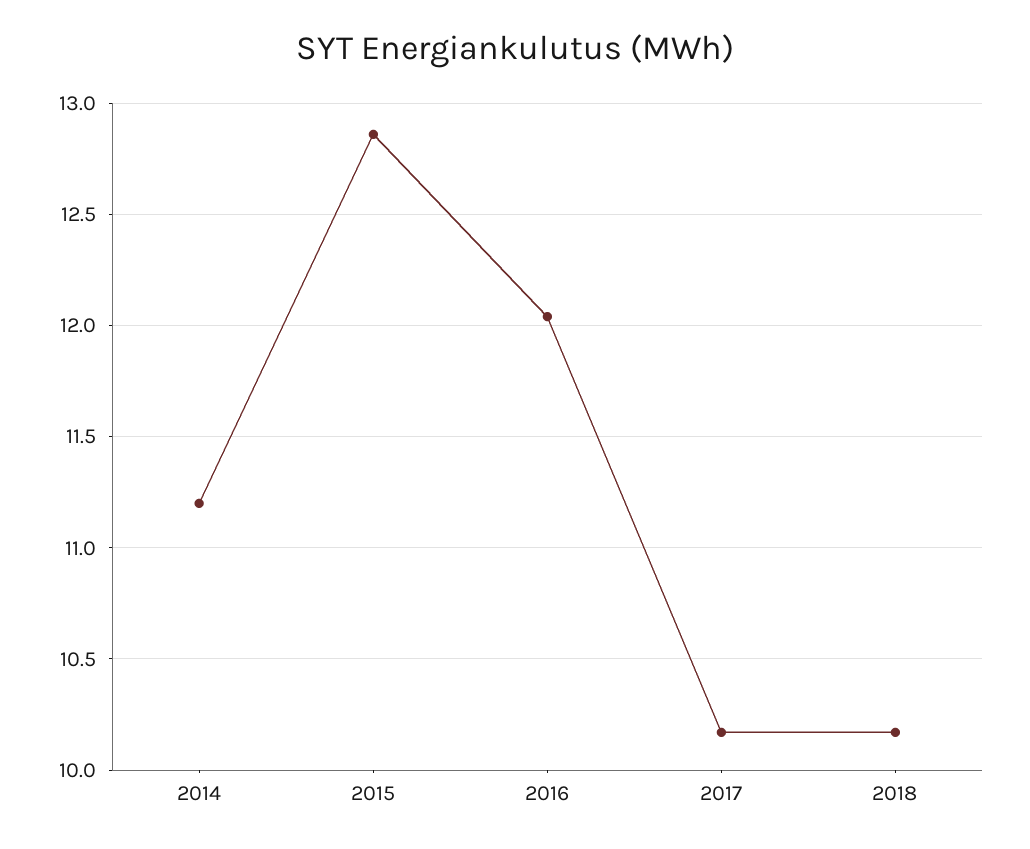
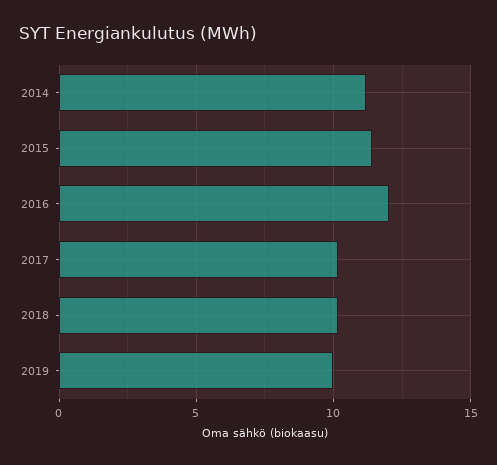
2015: 12.85 -> 11.5
2019: none -> 10

